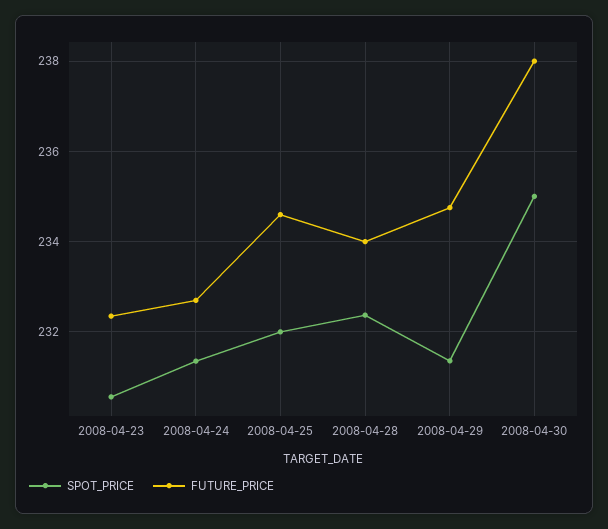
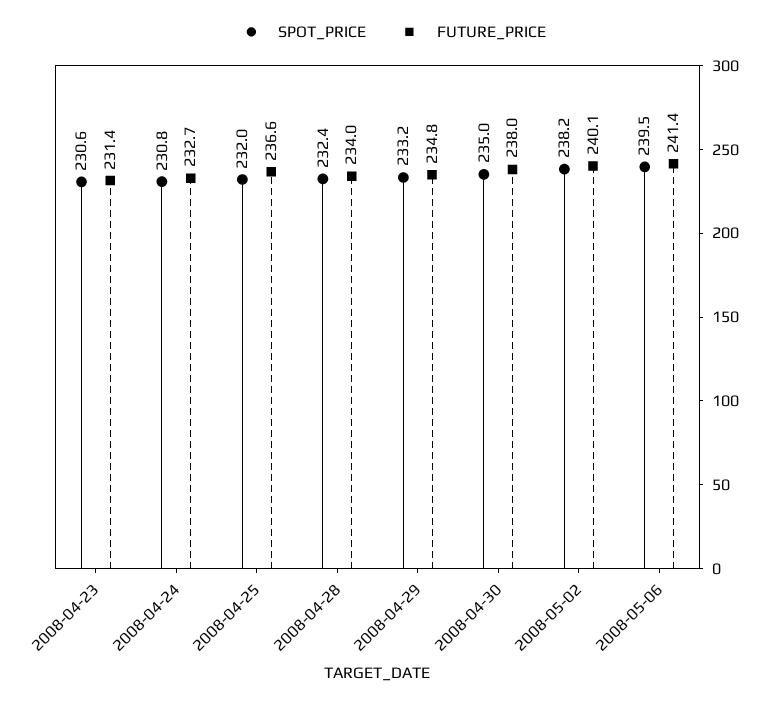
FUTURE_PRICE, 2008-04-23: 232.4 -> 231.4
SPOT_PRICE, 2008-04-24: 231.4 -> 230.8
FUTURE_PRICE, 2008-04-25: 234.6 -> 236.6
SPOT_PRICE, 2008-04-29: 231.4 -> 233.2
SPOT_PRICE, 2008-05-02: none -> 238.2
FUTURE_PRICE, 2008-05-02: none -> 240.1
SPOT_PRICE, 2008-05-06: none -> 239.5
FUTURE_PRICE, 2008-05-06: none -> 241.4

